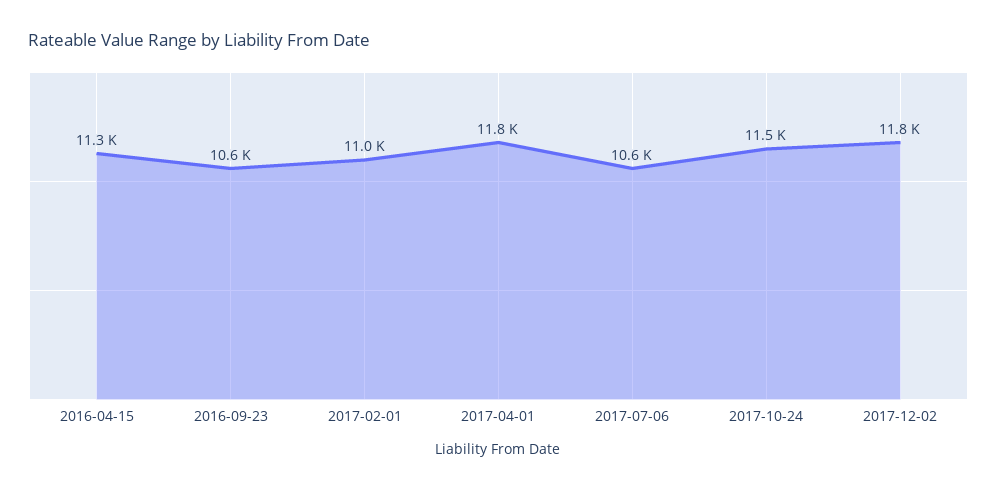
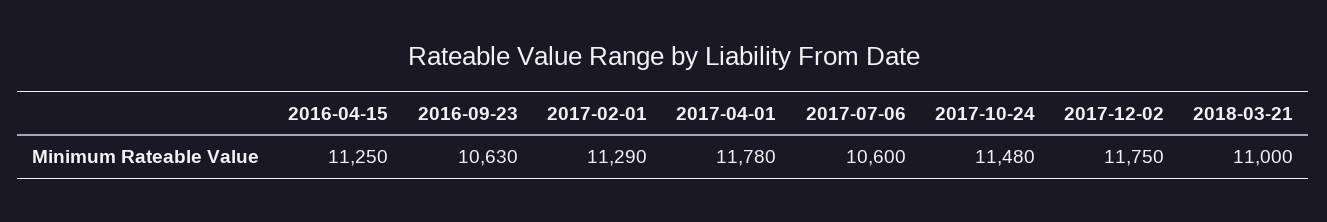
2017-02-01: 11000 -> 11290
2018-03-21: none -> 11000

